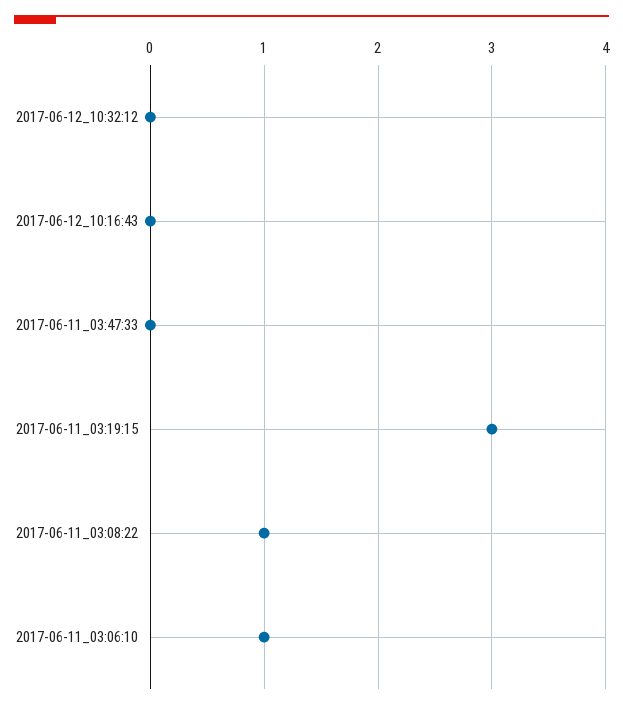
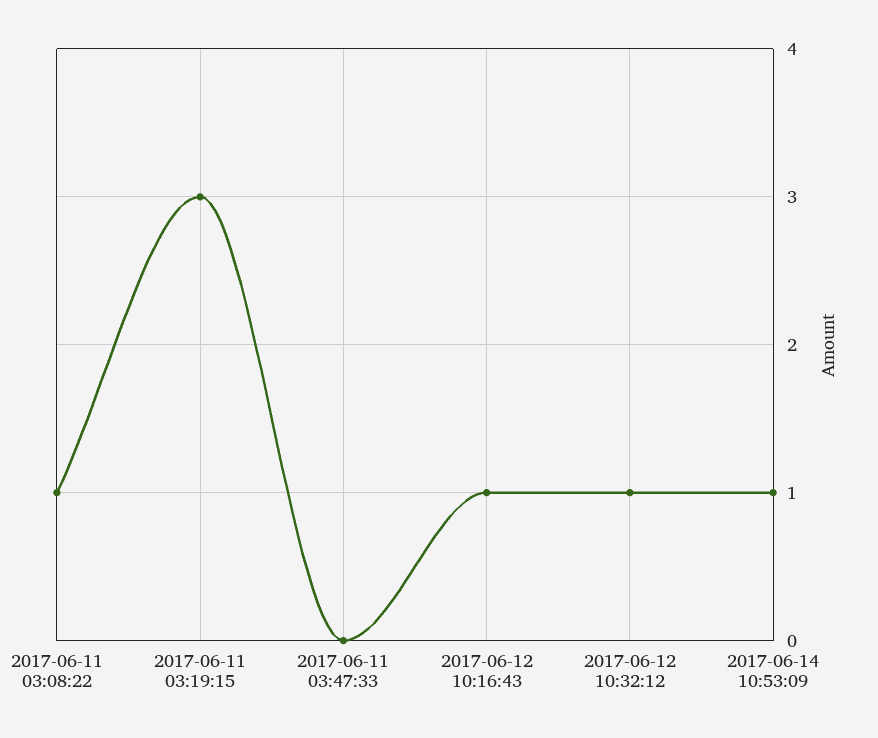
2017-06-12_10:32:12: 0 -> 1
2017-06-12_10:16:43: 0 -> 1
2017-06-11_03:06:10: 1 -> none
2017-06-14 10:53:09: none -> 1

